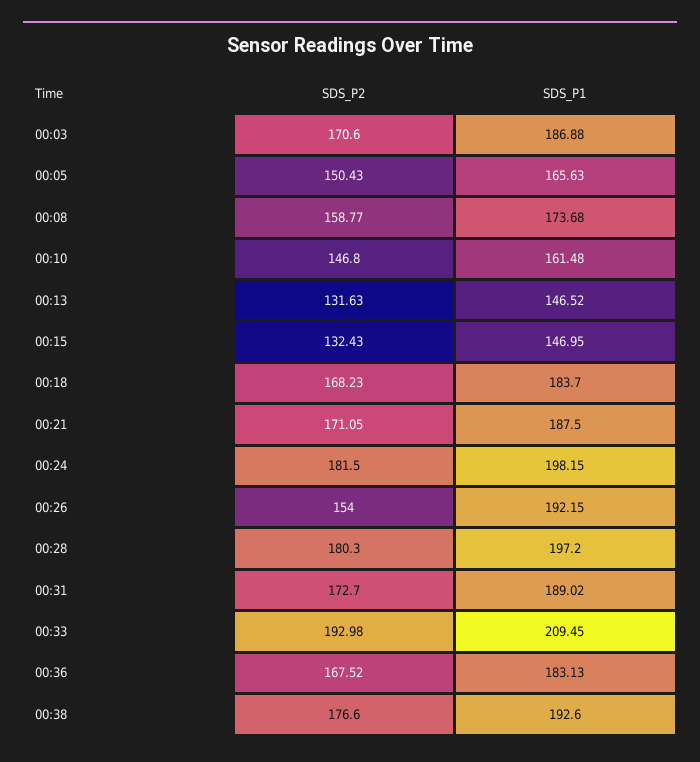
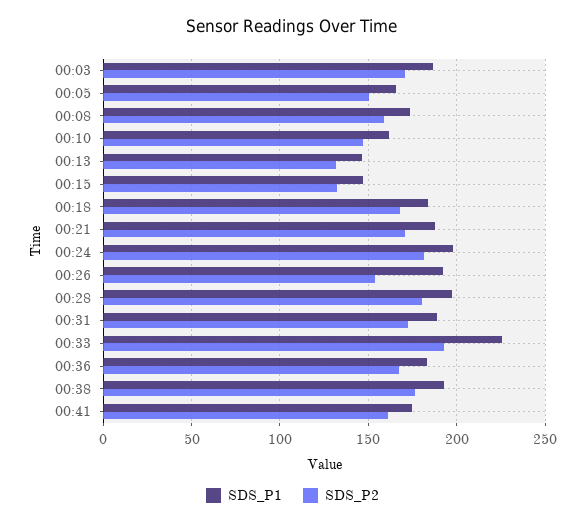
SDS_P1, 00:33: 209.45 -> 225
SDS_P1, 00:41: none -> 175
SDS_P2, 00:41: none -> 160

